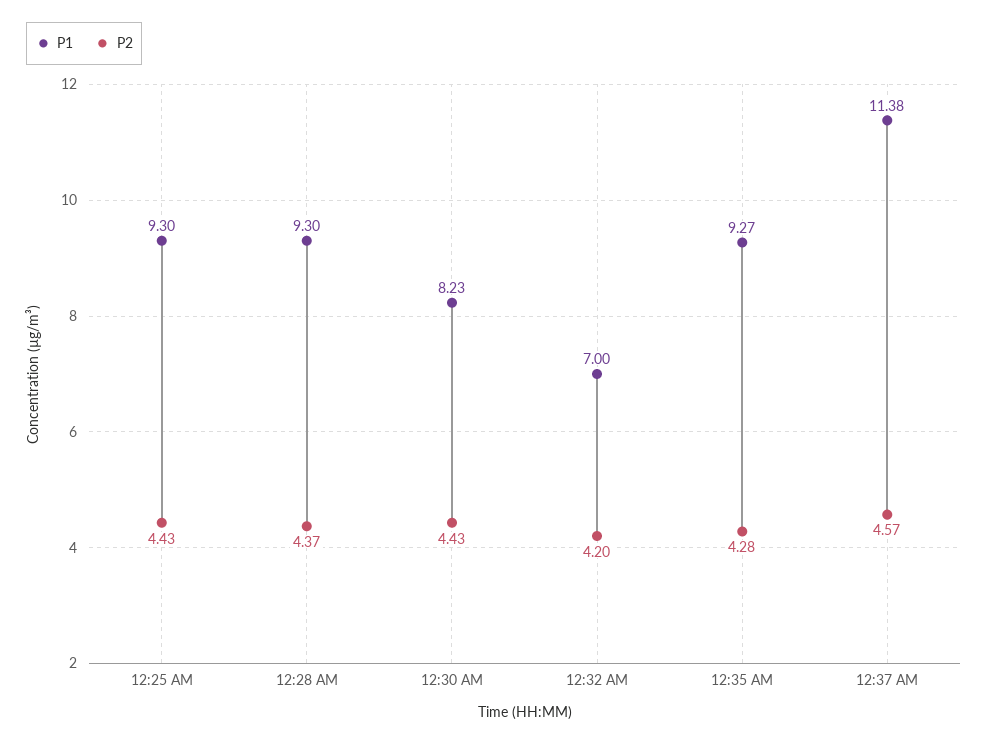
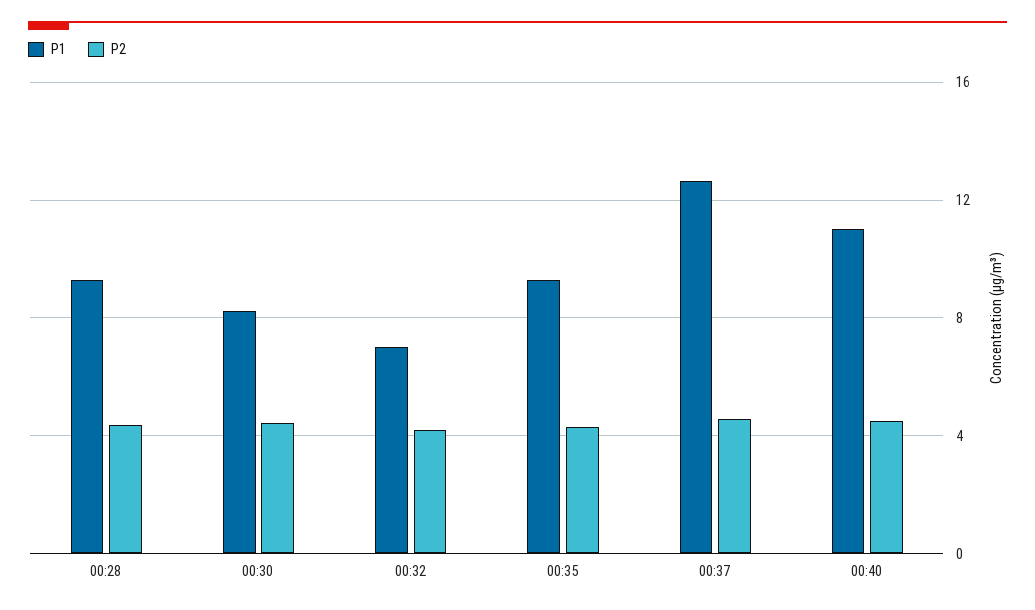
P1, 12:25 AM: 9.3 -> none
P2, 12:25 AM: 4.43 -> none
P1, 12:37 AM: 11.38 -> 12.5
P1, 00:40: none -> 11
P2, 00:40: none -> 4.5

